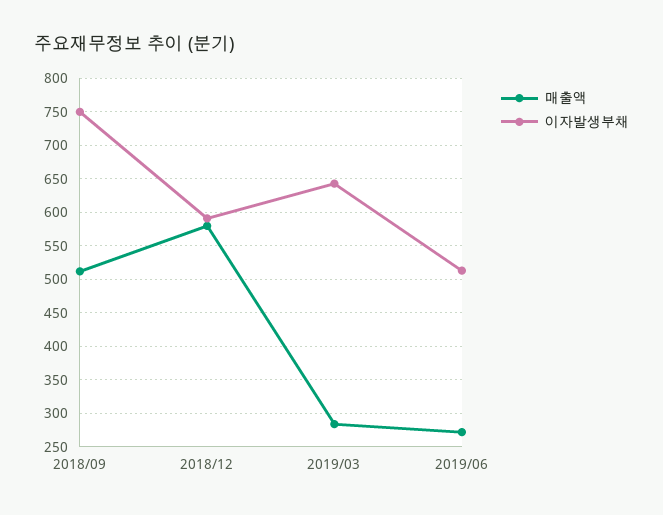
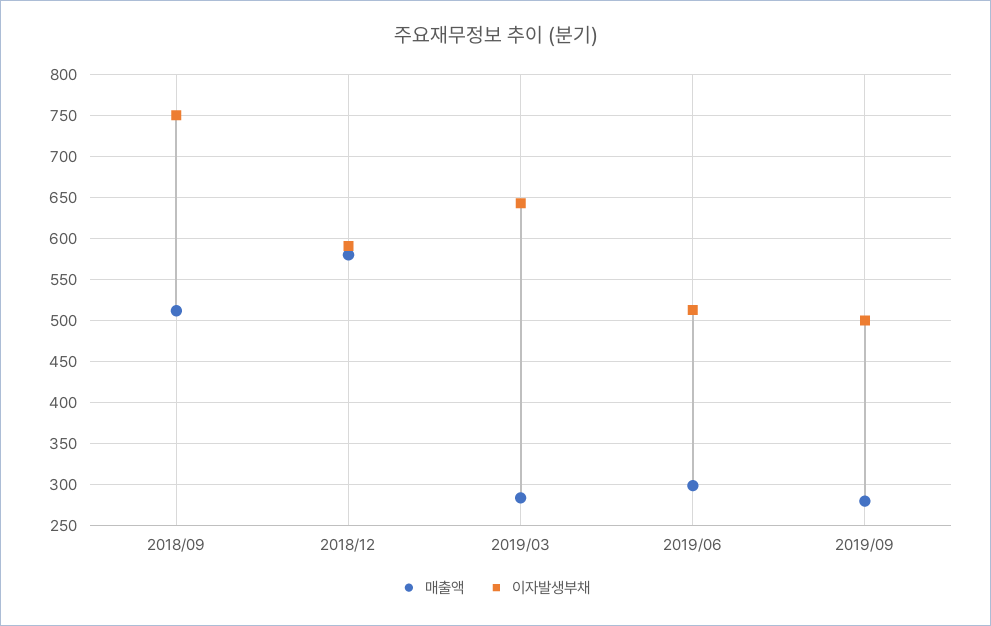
매출액, 2019/06: 270 -> 300
매출액, 2019/09: none -> 280
이자발생부채, 2019/09: none -> 500

